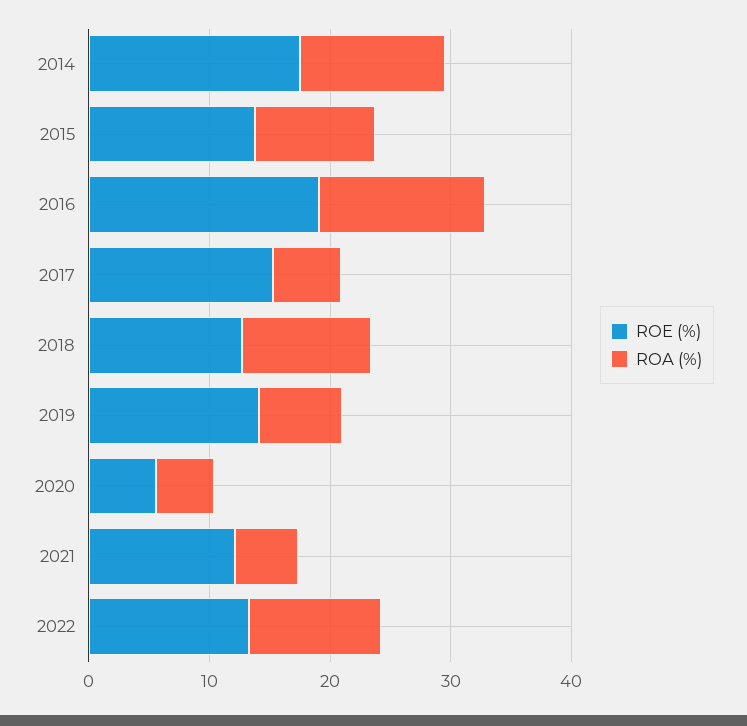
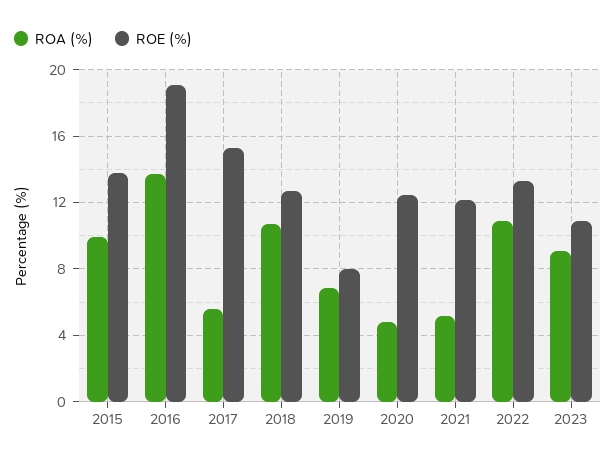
ROE (%), 2014: 18 -> none
ROA (%), 2014: 12 -> none
ROE (%), 2019: 14 -> 8
ROE (%), 2020: 6 -> 12.5
ROA (%), 2023: none -> 9
ROE (%), 2023: none -> 11

